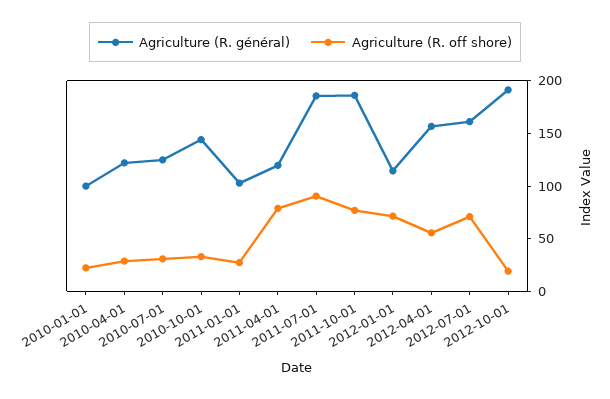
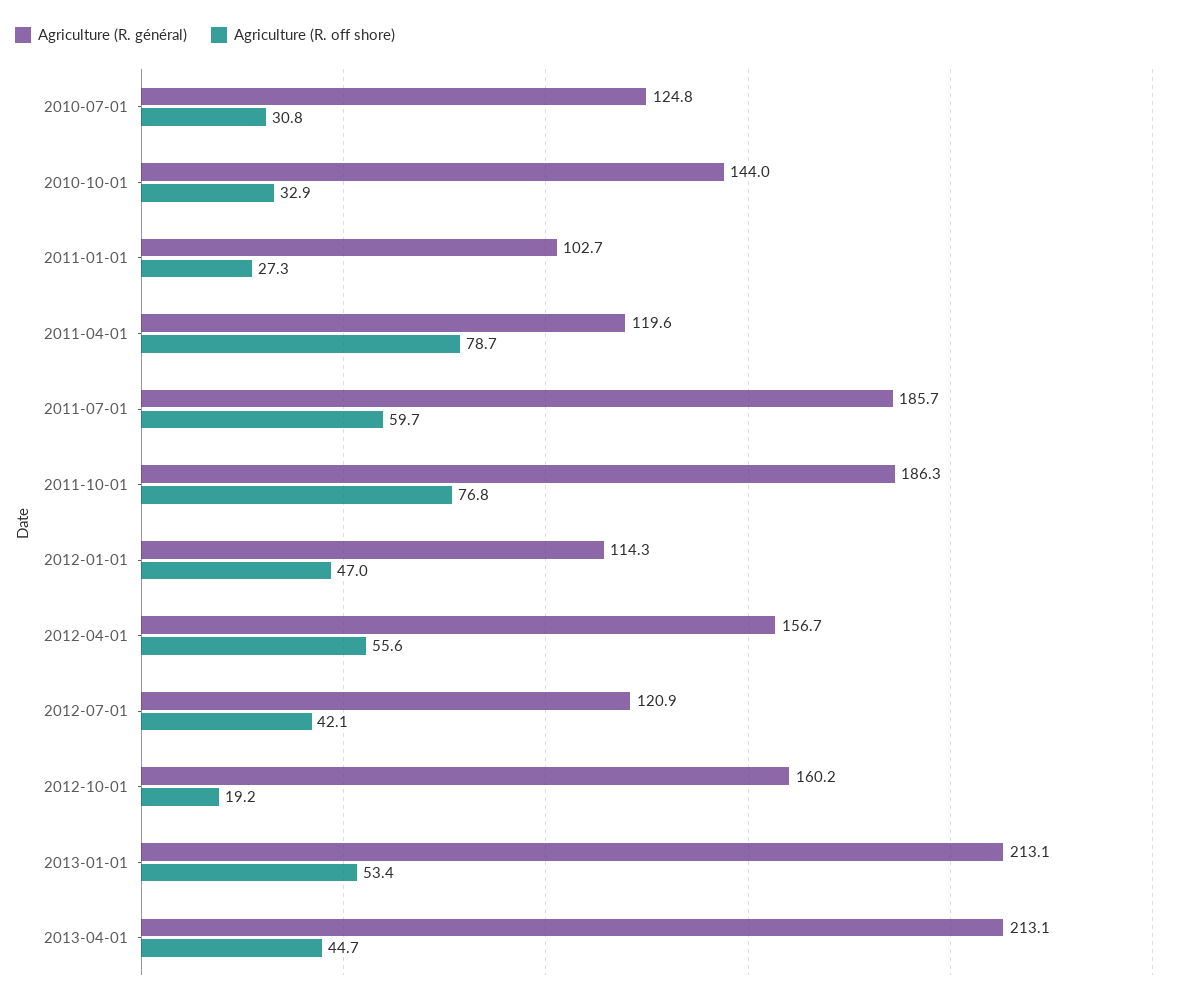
Agriculture (R. général), 2010-01-01: 100 -> none
Agriculture (R. off shore), 2010-01-01: 20 -> none
Agriculture (R. général), 2010-04-01: 120 -> none
Agriculture (R. off shore), 2010-04-01: 30 -> none
Agriculture (R. off shore), 2011-07-01: 90 -> 59.7
Agriculture (R. off shore), 2012-01-01: 70 -> 47
Agriculture (R. général), 2012-07-01: 160 -> 120.9
Agriculture (R. off shore), 2012-07-01: 70 -> 42.1
Agriculture (R. général), 2012-10-01: 190 -> 160.2
Agriculture (R. général), 2013-01-01: none -> 213.1
Agriculture (R. off shore), 2013-01-01: none -> 53.4
Agriculture (R. général), 2013-04-01: none -> 213.1
Agriculture (R. off shore), 2013-04-01: none -> 44.7

